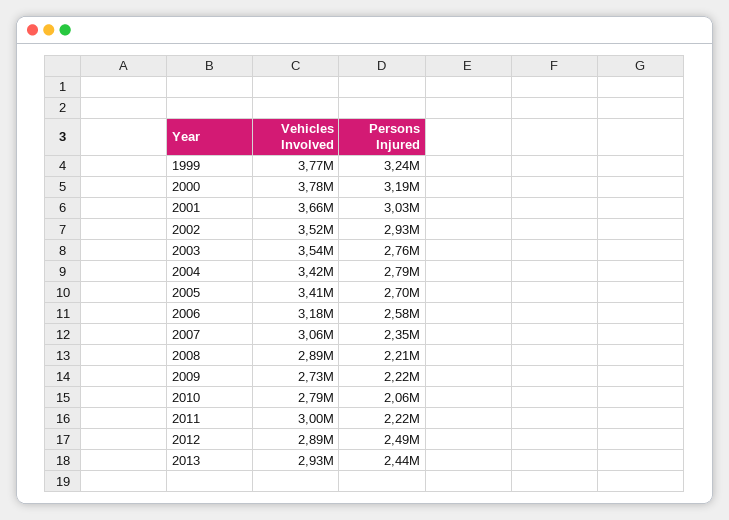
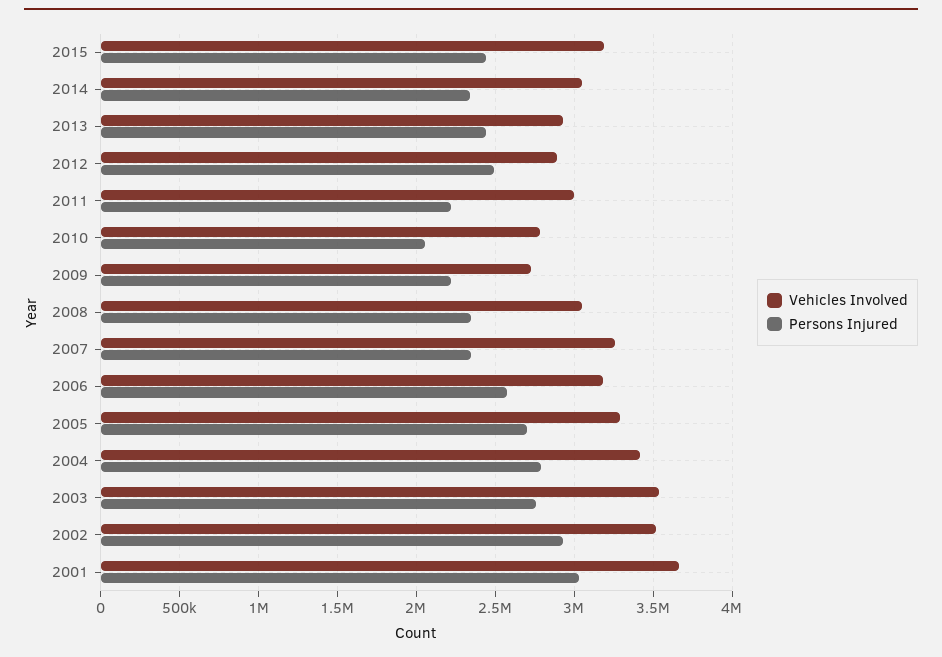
Vehicles Involved, 1999: 3770000 -> none
Persons Injured, 1999: 3240000 -> none
Vehicles Involved, 2000: 3780000 -> none
Persons Injured, 2000: 3190000 -> none
Vehicles Involved, 2005: 3410000 -> 3300000
Vehicles Involved, 2007: 3060000 -> 3250000
Vehicles Involved, 2008: 2890000 -> 3050000
Persons Injured, 2008: 2210000 -> 2350000
Vehicles Involved, 2015: none -> 3200000
Persons Injured, 2015: none -> 2450000
Vehicles Involved, 2014: none -> 3050000
Persons Injured, 2014: none -> 2350000

